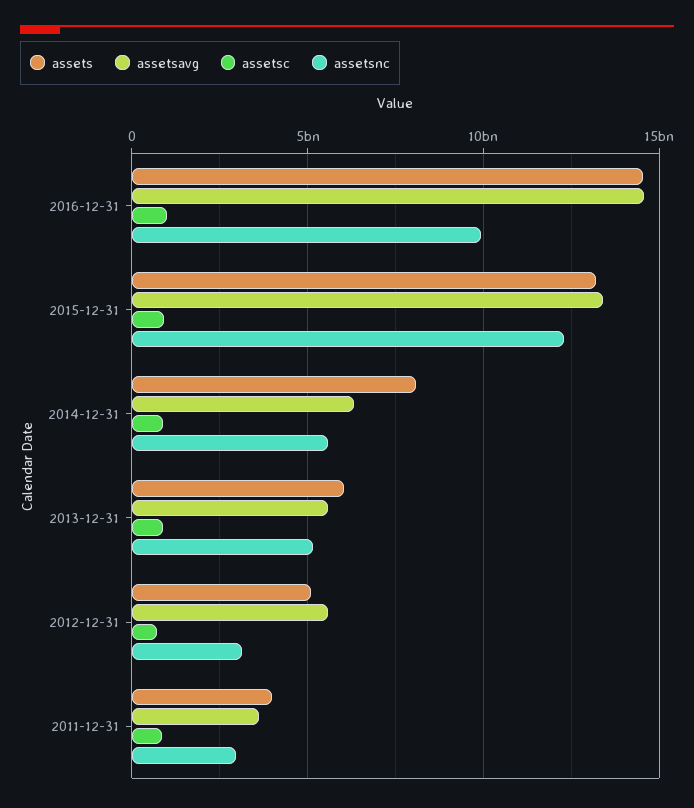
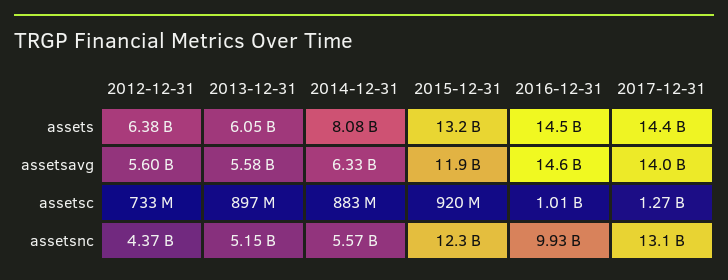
assetsavg, 2015-12-31: 13500000000 -> 11900000000
assets, 2012-12-31: 5000000000 -> 6380000000
assetsnc, 2012-12-31: 3000000000 -> 4370000000
assets, 2011-12-31: 4000000000 -> none
assetsavg, 2011-12-31: 3500000000 -> none
assetsc, 2011-12-31: 1000000000 -> none
assetsnc, 2011-12-31: 3000000000 -> none
assets, 2017-12-31: none -> 14400000000
assetsavg, 2017-12-31: none -> 14000000000
assetsc, 2017-12-31: none -> 1270000000
assetsnc, 2017-12-31: none -> 13100000000

